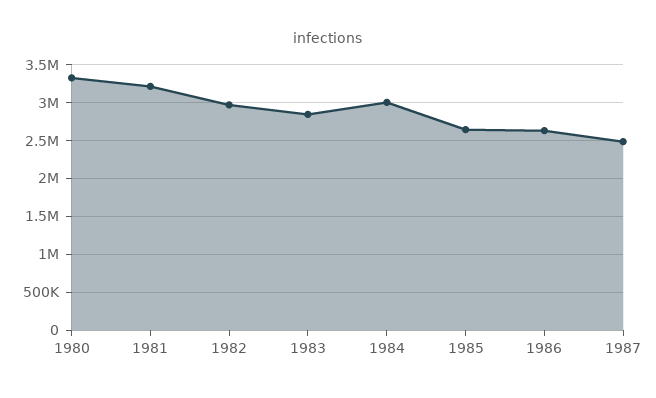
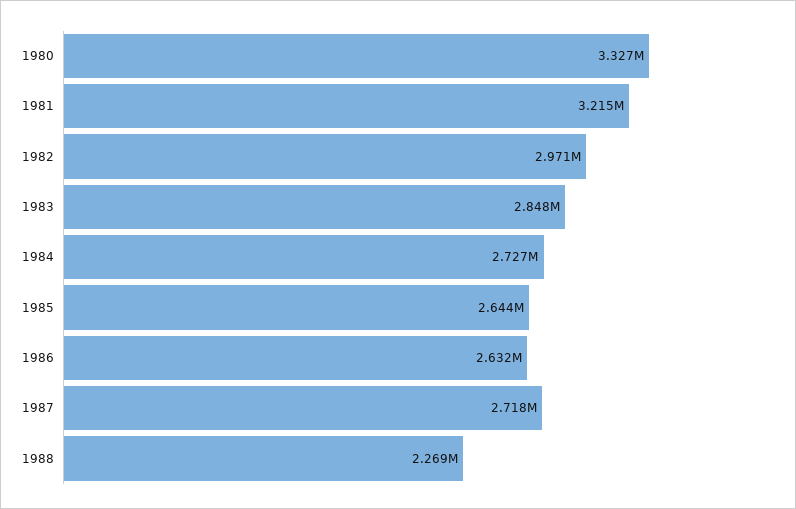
1984: 3000000 -> 2727000
1987: 2500000 -> 2718000
1988: none -> 2269000

